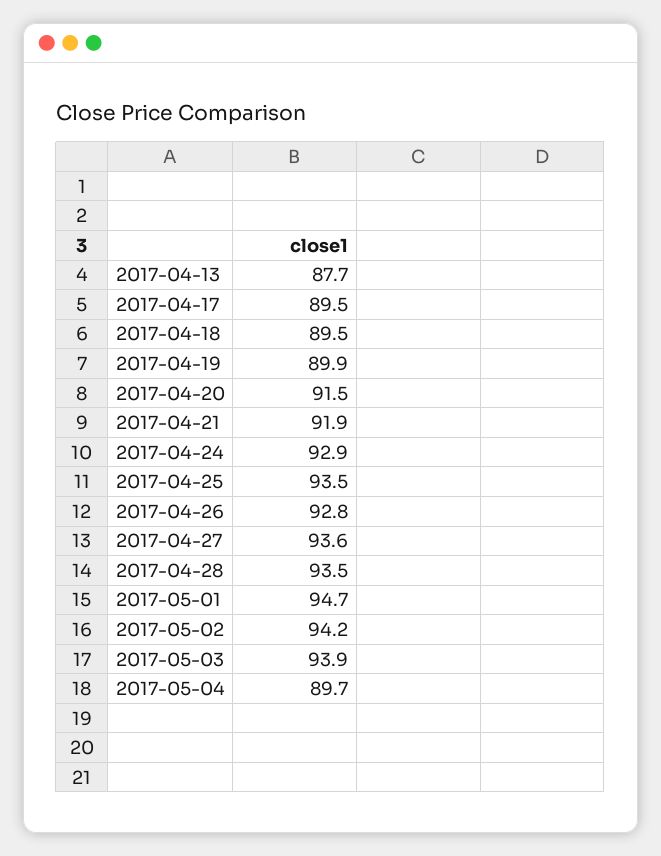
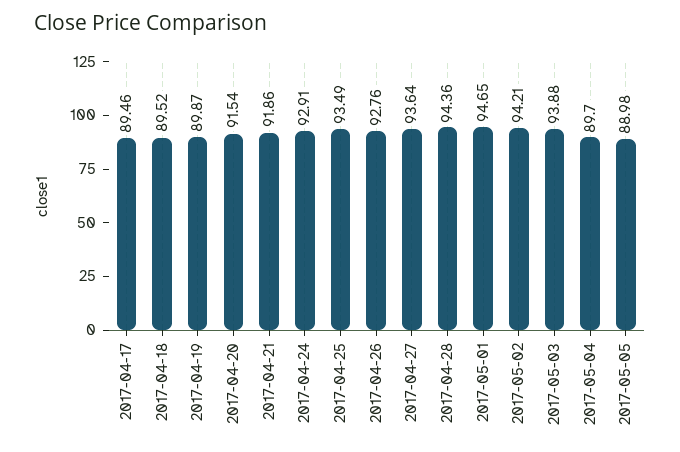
2017-04-13: 87.7 -> none
2017-04-28: 93.5 -> 94.36
2017-05-05: none -> 88.98

